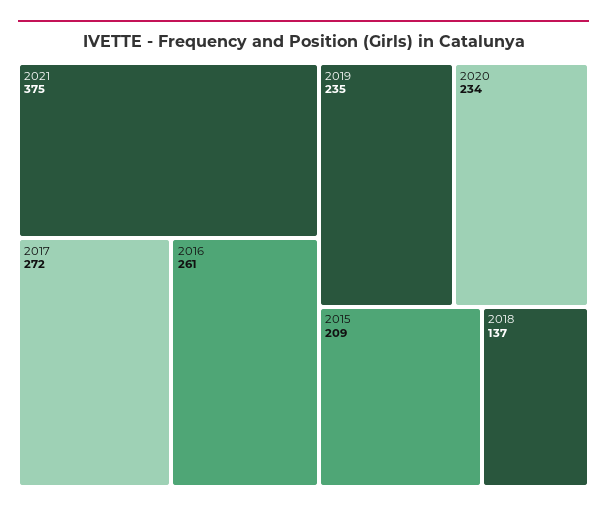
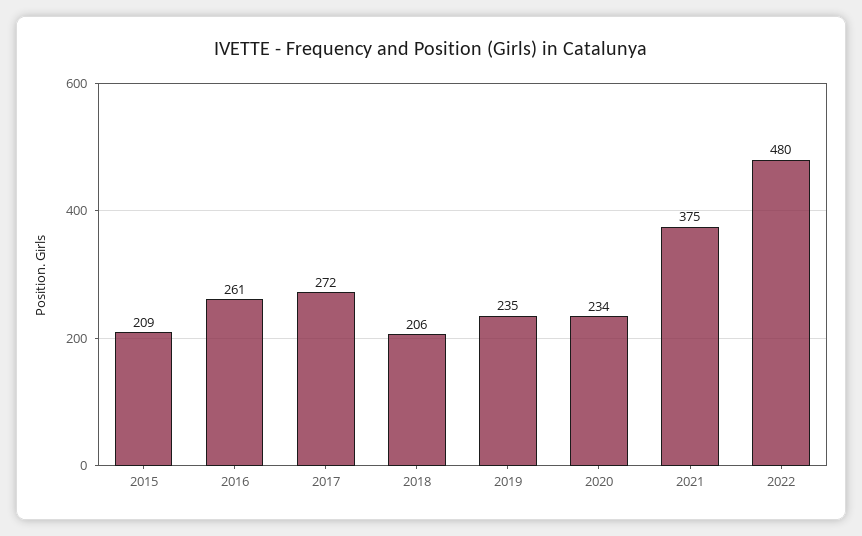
2018: 137 -> 206
2022: none -> 480

